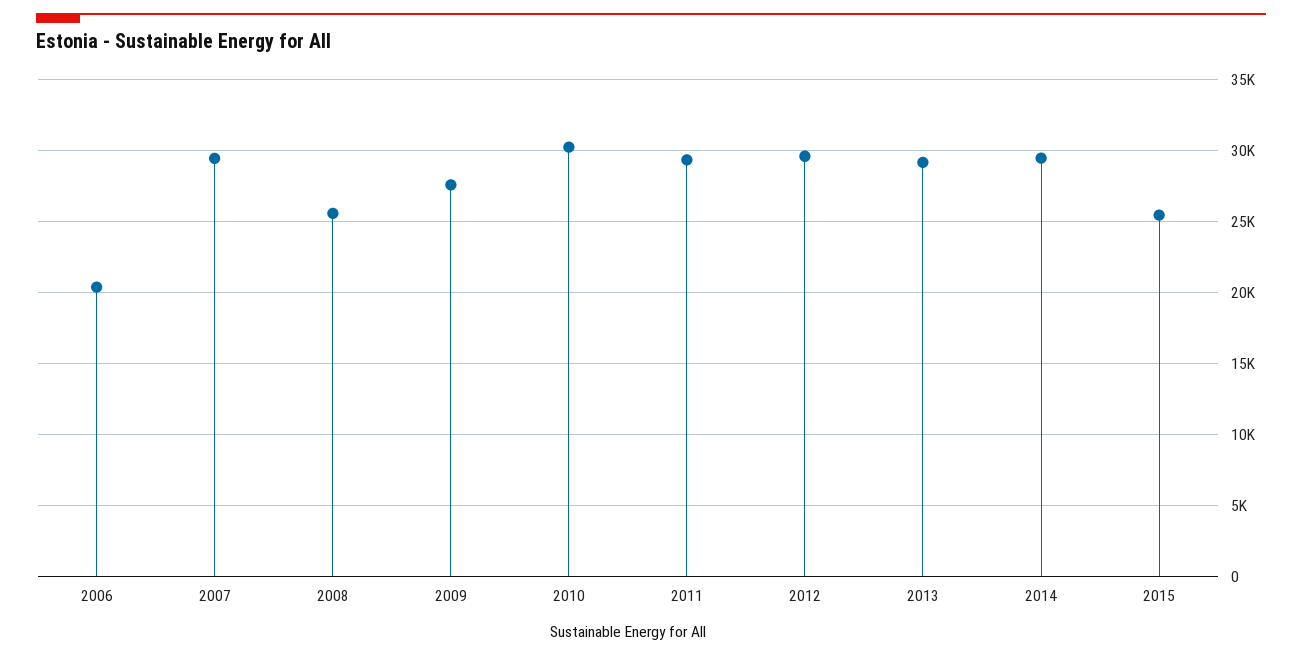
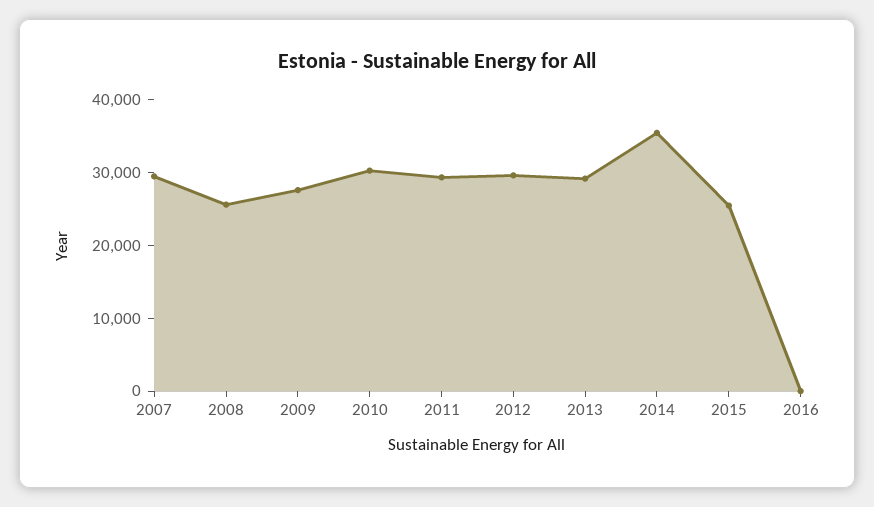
2006: 20500 -> none
2014: 29500 -> 36000
2016: none -> 0

